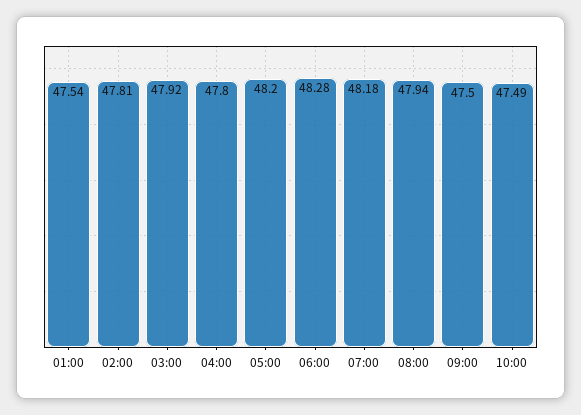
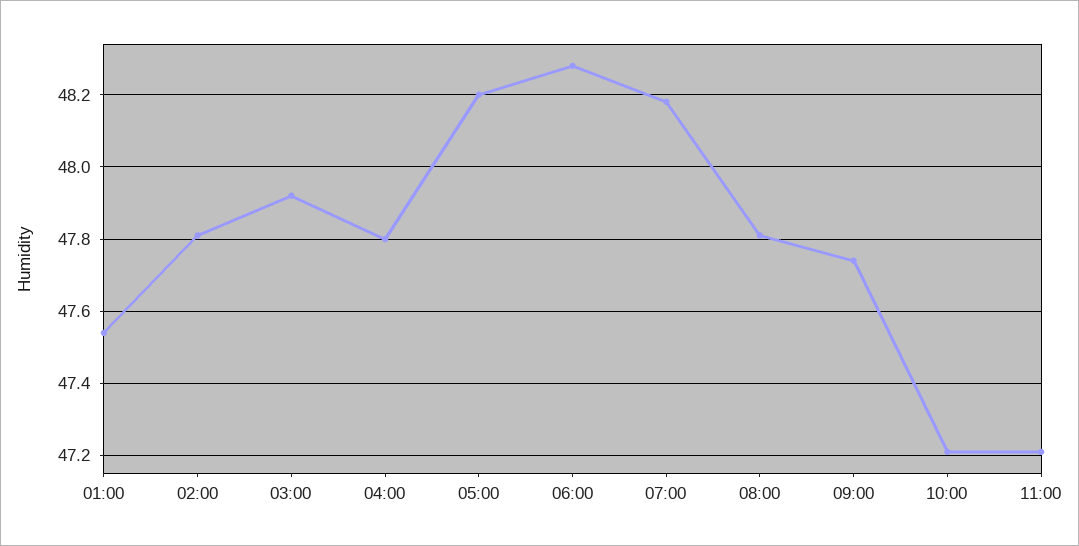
08:00: 47.94 -> 47.8
09:00: 47.5 -> 47.75
10:00: 47.49 -> 47.2
11:00: none -> 47.2

